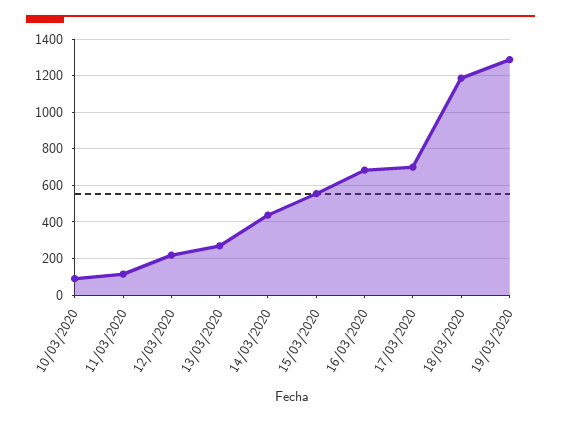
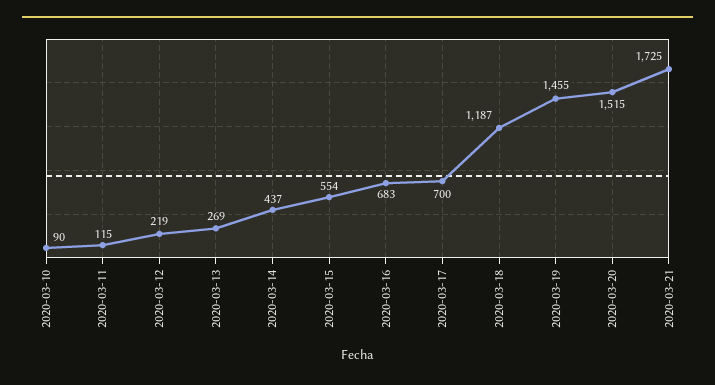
19/03/2020: 1300 -> 1455
2020-03-20: none -> 1515
2020-03-21: none -> 1725

